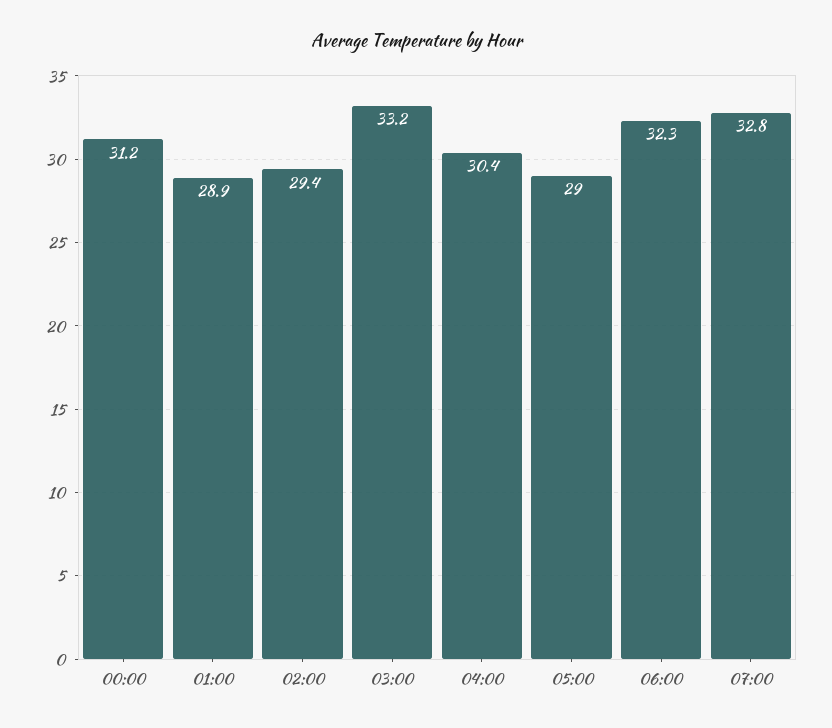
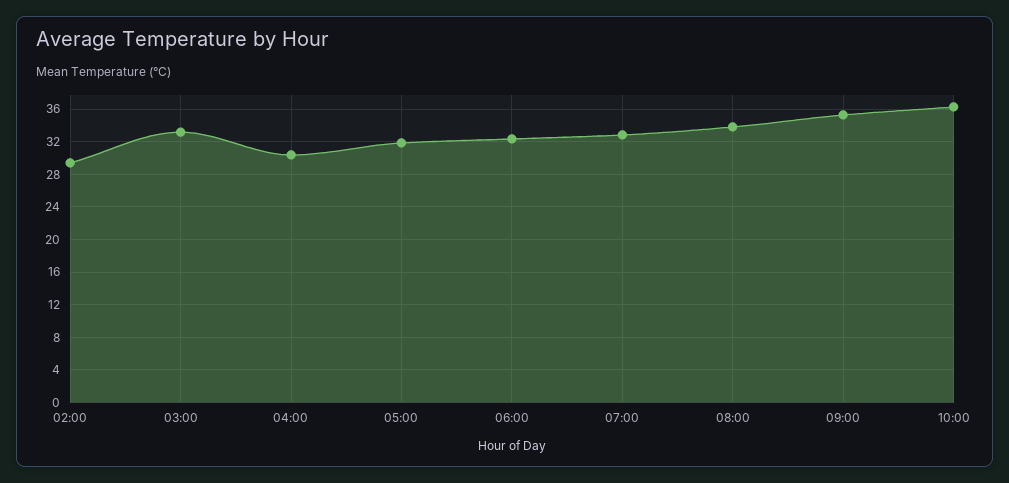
00:00: 31.2 -> none
01:00: 28.9 -> none
05:00: 29 -> 32
08:00: none -> 34
09:00: none -> 35
10:00: none -> 36

